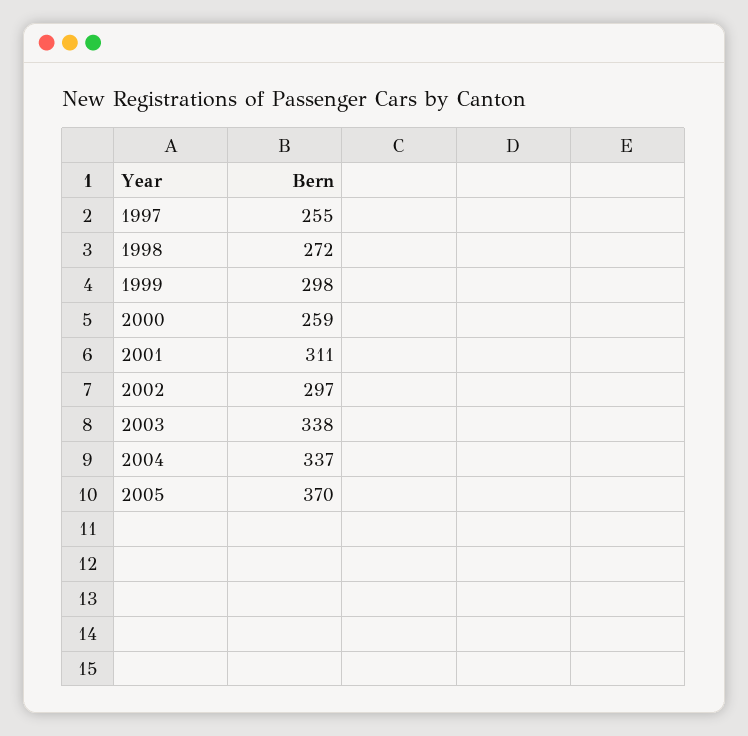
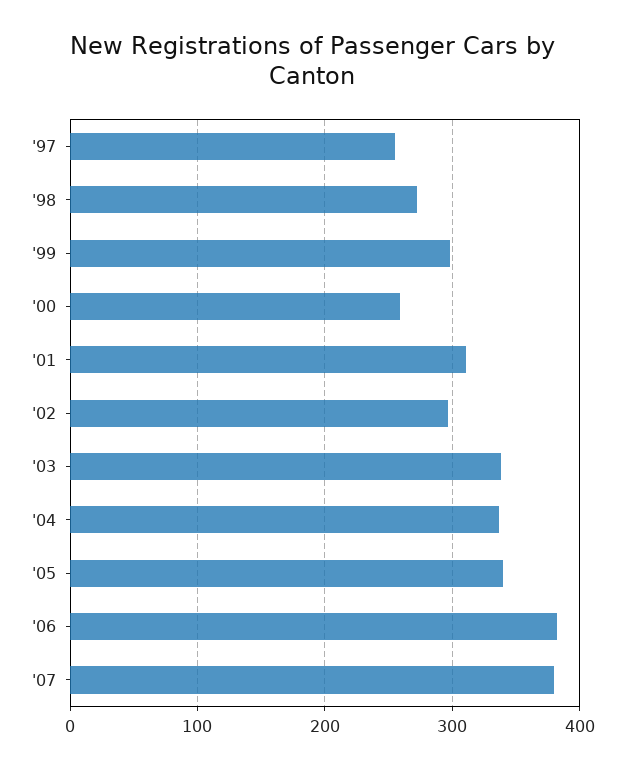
2005: 370 -> 340
'06: none -> 380
'07: none -> 380

